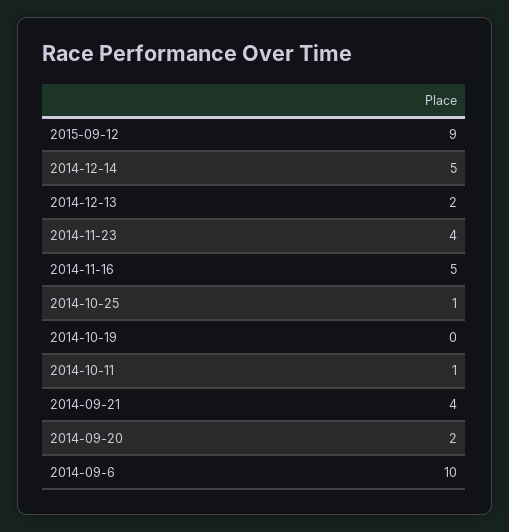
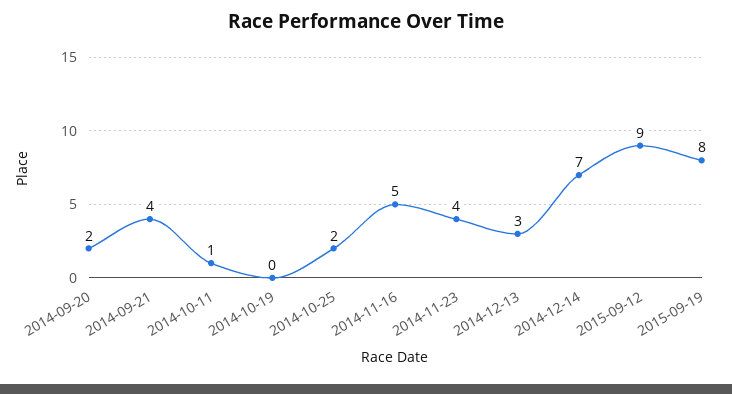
2014-12-14: 5 -> 7
2014-12-13: 2 -> 3
2014-10-25: 1 -> 2
2014-09-6: 10 -> none
2015-09-19: none -> 8

